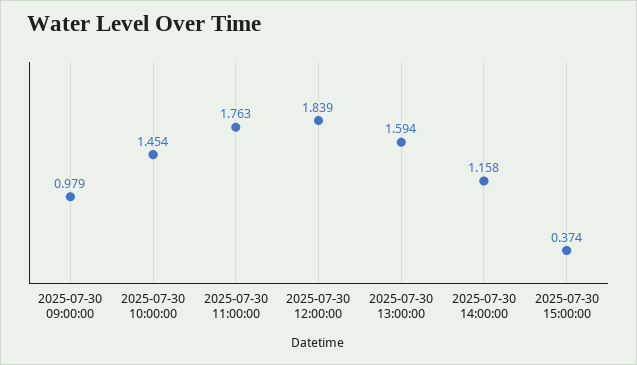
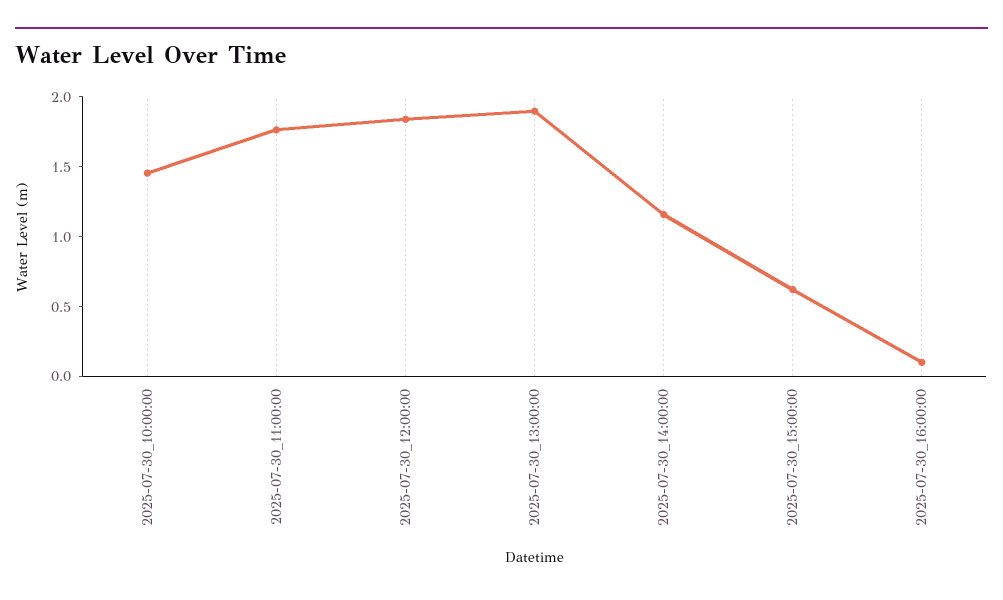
2025-07-30 09:00:00: 0.979 -> none
2025-07-30 13:00:00: 1.594 -> 1.9
2025-07-30 15:00:00: 0.374 -> 0.6
2025-07-30_16:00:00: none -> 0.1

